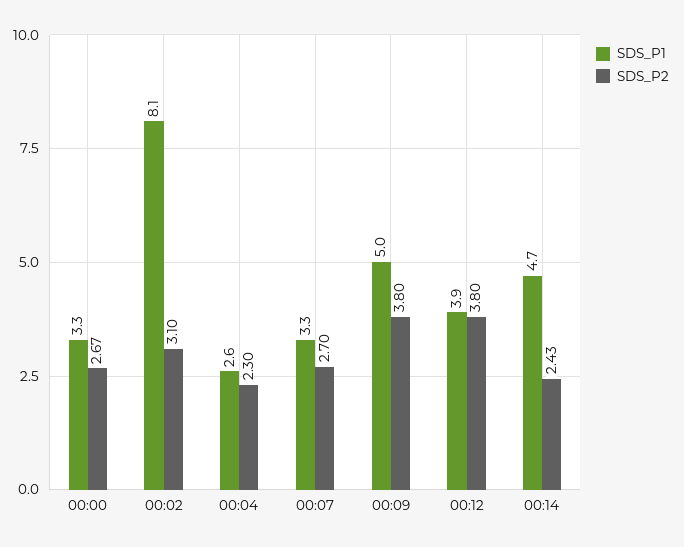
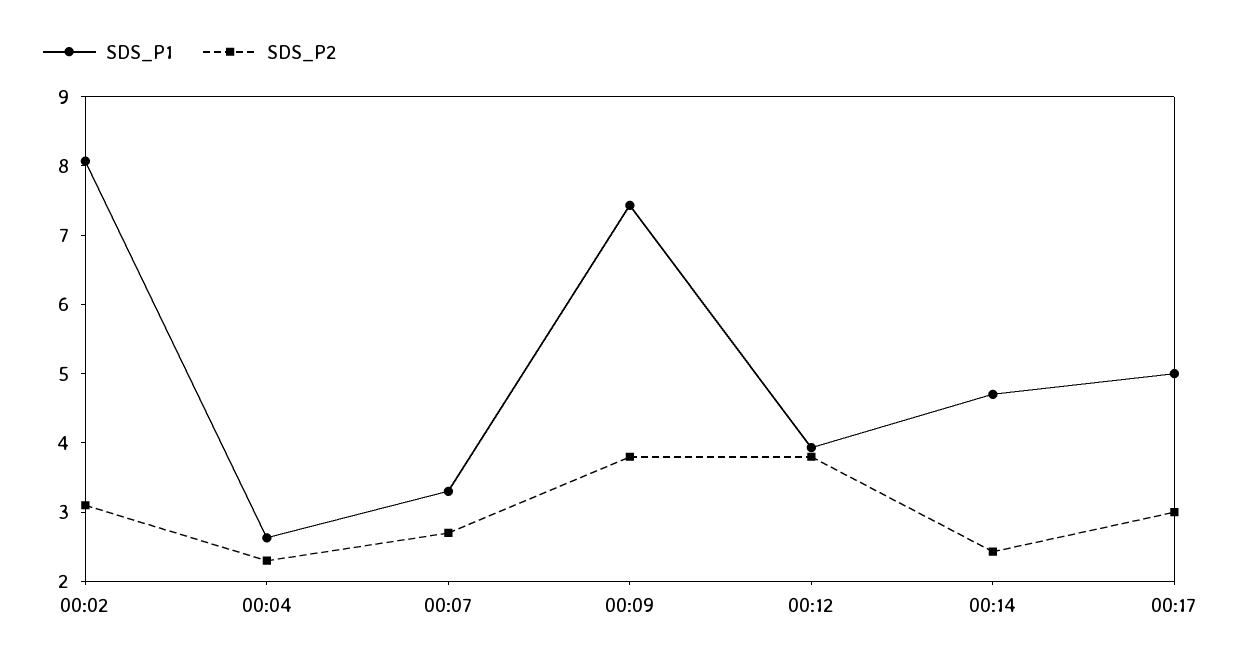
SDS_P1, 00:00: 3.3 -> none
SDS_P2, 00:00: 2.67 -> none
SDS_P1, 00:09: 5 -> 7.4
SDS_P1, 00:17: none -> 5
SDS_P2, 00:17: none -> 3

